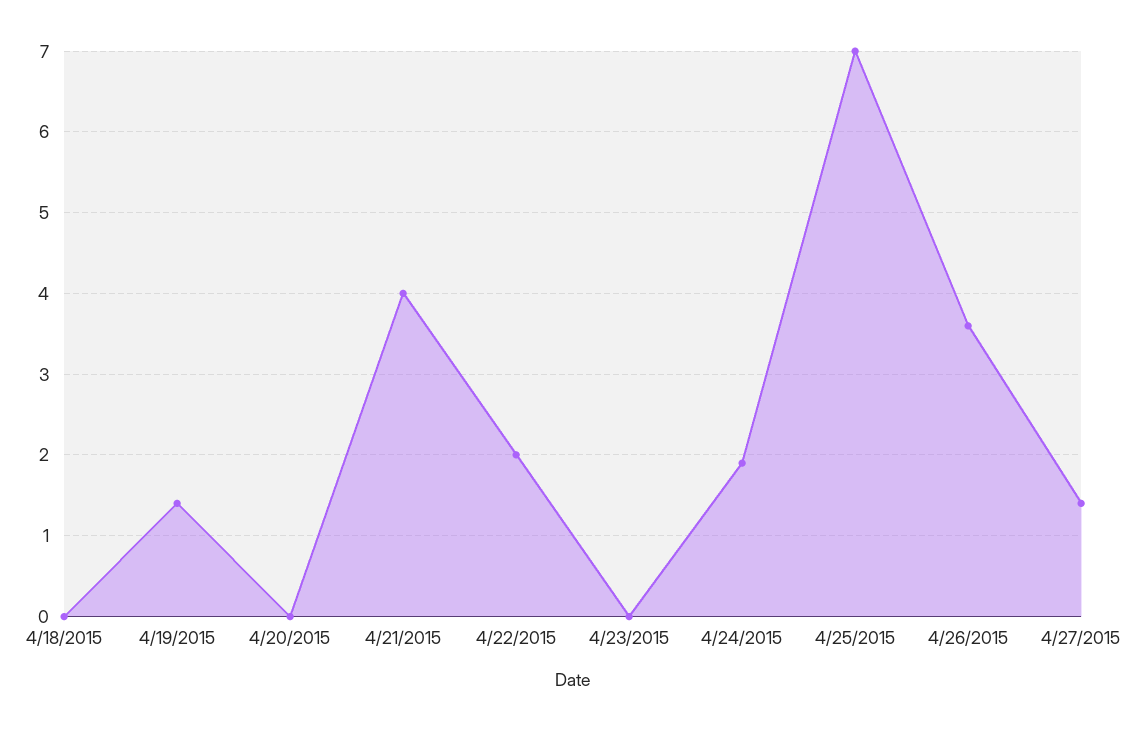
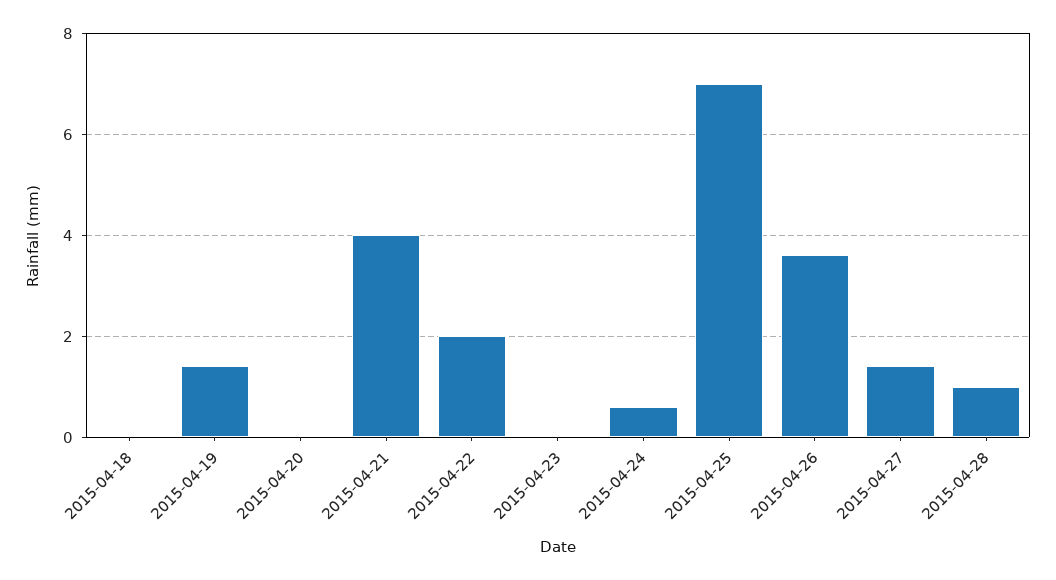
4/24/2015: 1.9 -> 0.5
2015-04-28: none -> 1

